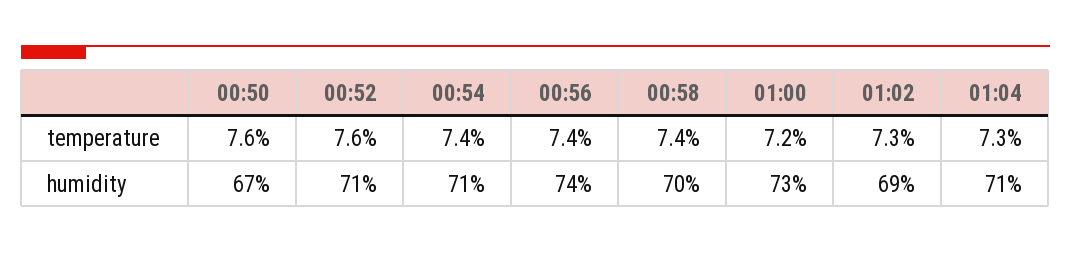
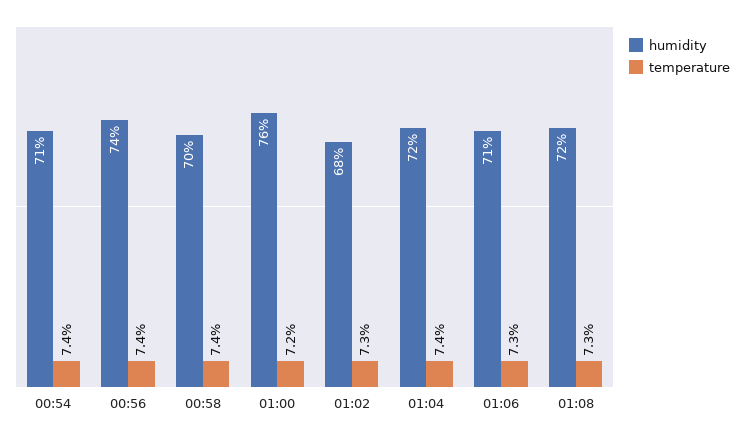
temperature, 00:50: 7.6 -> none
temperature, 00:52: 7.6 -> none
temperature, 01:04: 7.3 -> 7.4
humidity, 00:50: 67 -> none
humidity, 00:52: 71 -> none
humidity, 01:00: 73 -> 76
humidity, 01:02: 69 -> 68
humidity, 01:04: 71 -> 72
humidity, 01:06: none -> 71
temperature, 01:06: none -> 7.3
humidity, 01:08: none -> 72
temperature, 01:08: none -> 7.3

